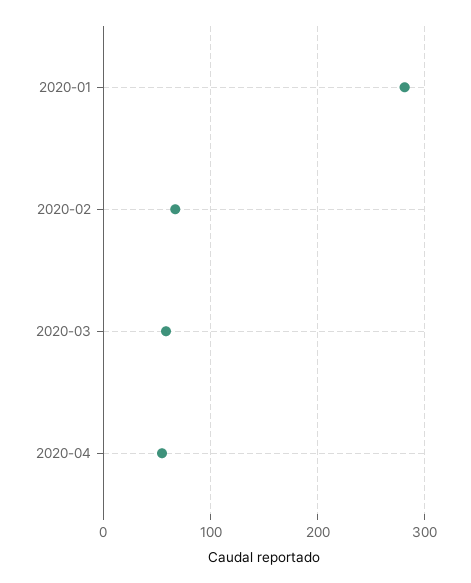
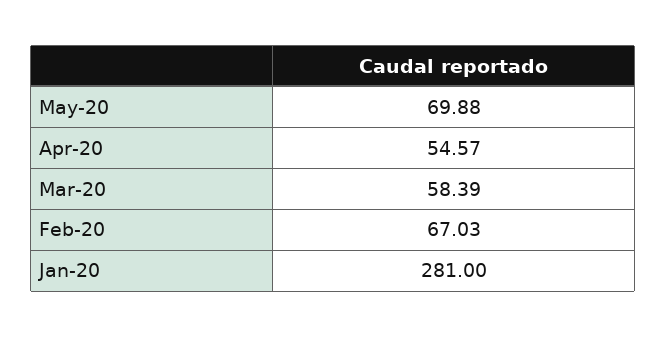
May-20: none -> 69.88

